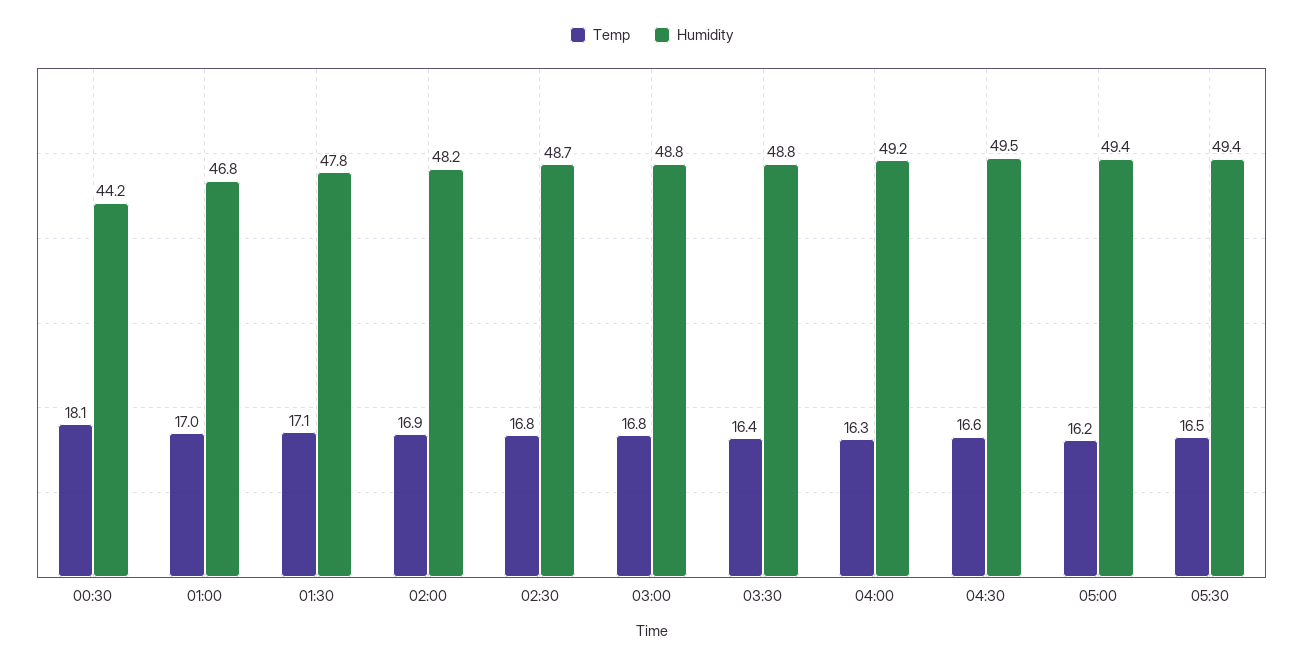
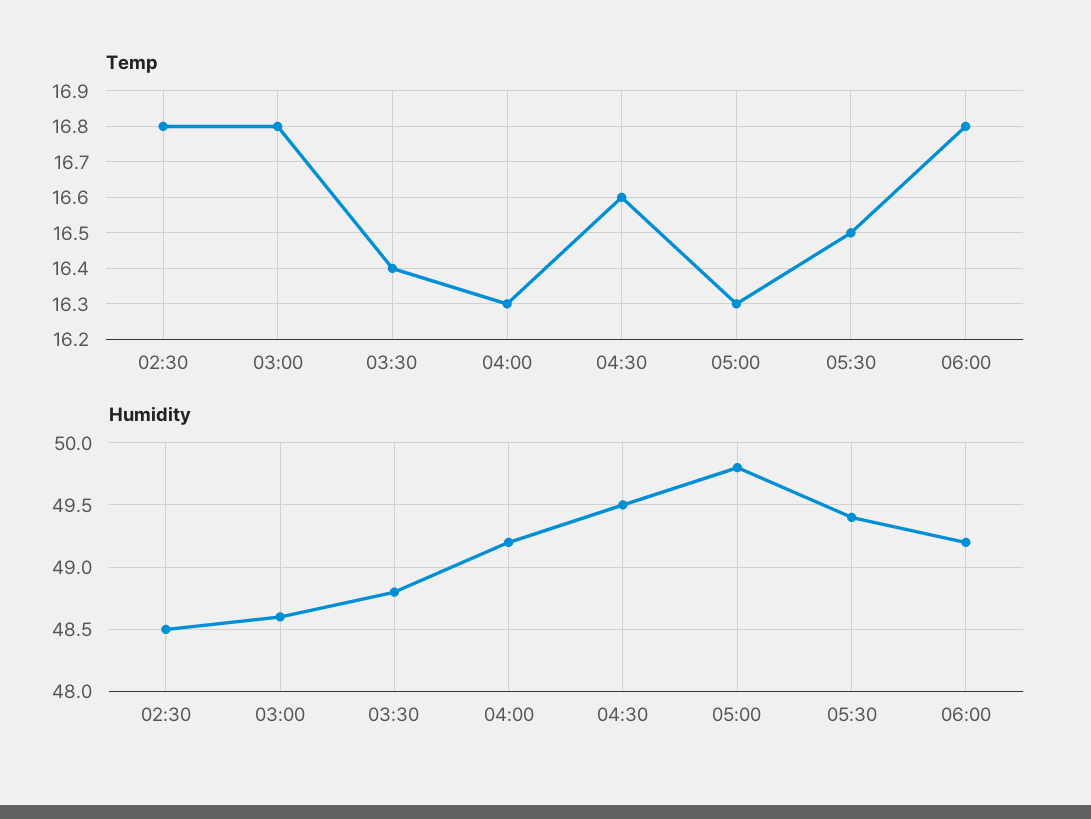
Temp, 00:30: 18.1 -> none
Humidity, 00:30: 44.2 -> none
Temp, 01:00: 17 -> none
Humidity, 01:00: 46.8 -> none
Temp, 01:30: 17.1 -> none
Humidity, 01:30: 47.8 -> none
Temp, 02:00: 16.9 -> none
Humidity, 02:00: 48.2 -> none
Humidity, 02:30: 48.7 -> 48.5
Humidity, 03:00: 48.8 -> 48.6
Temp, 05:00: 16.2 -> 16.3
Humidity, 05:00: 49.4 -> 49.8
Temp, 06:00: none -> 16.8
Humidity, 06:00: none -> 49.2

